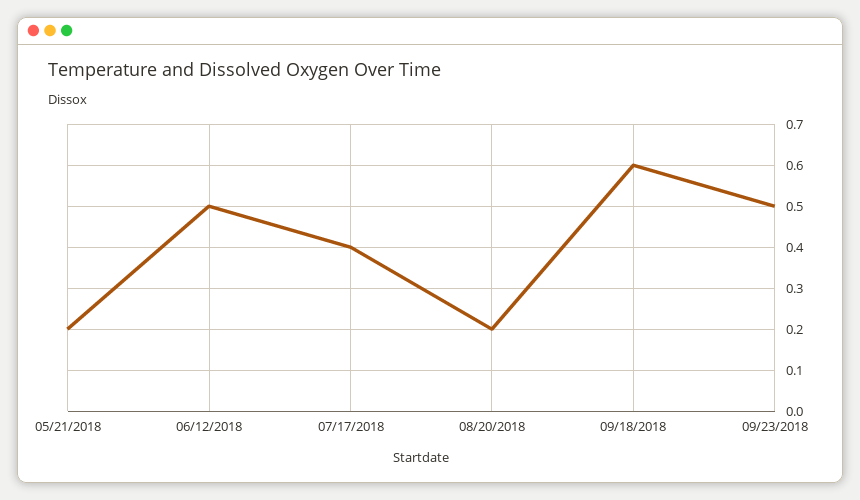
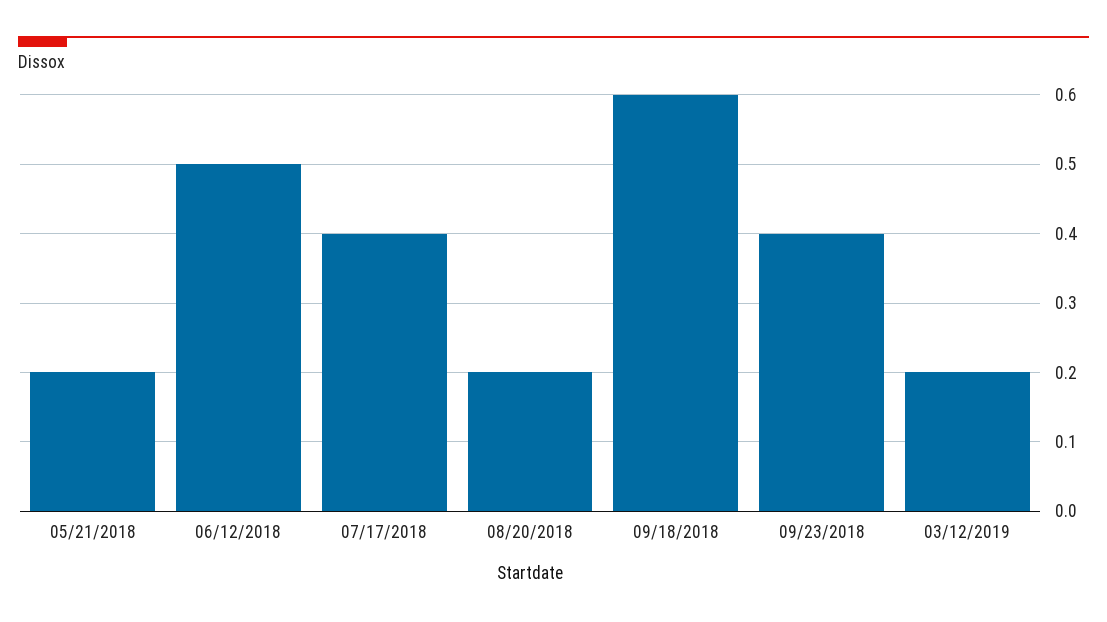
09/23/2018: 0.5 -> 0.4
03/12/2019: none -> 0.2

